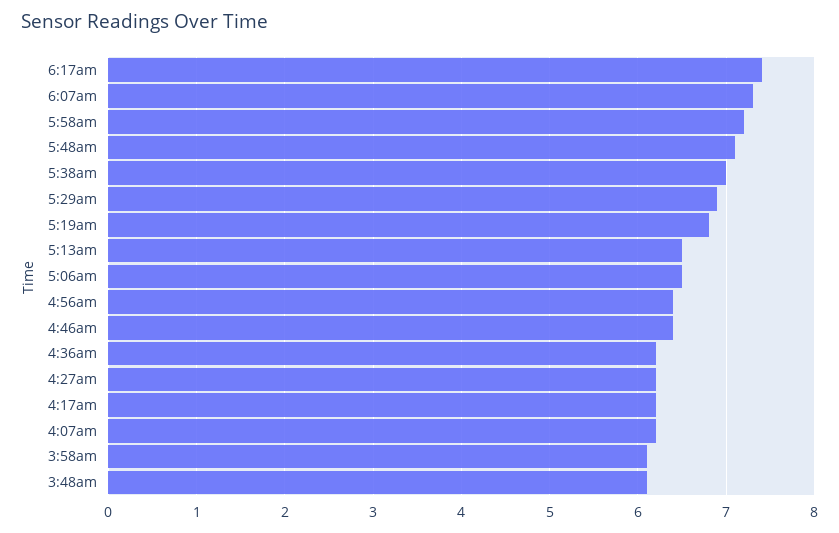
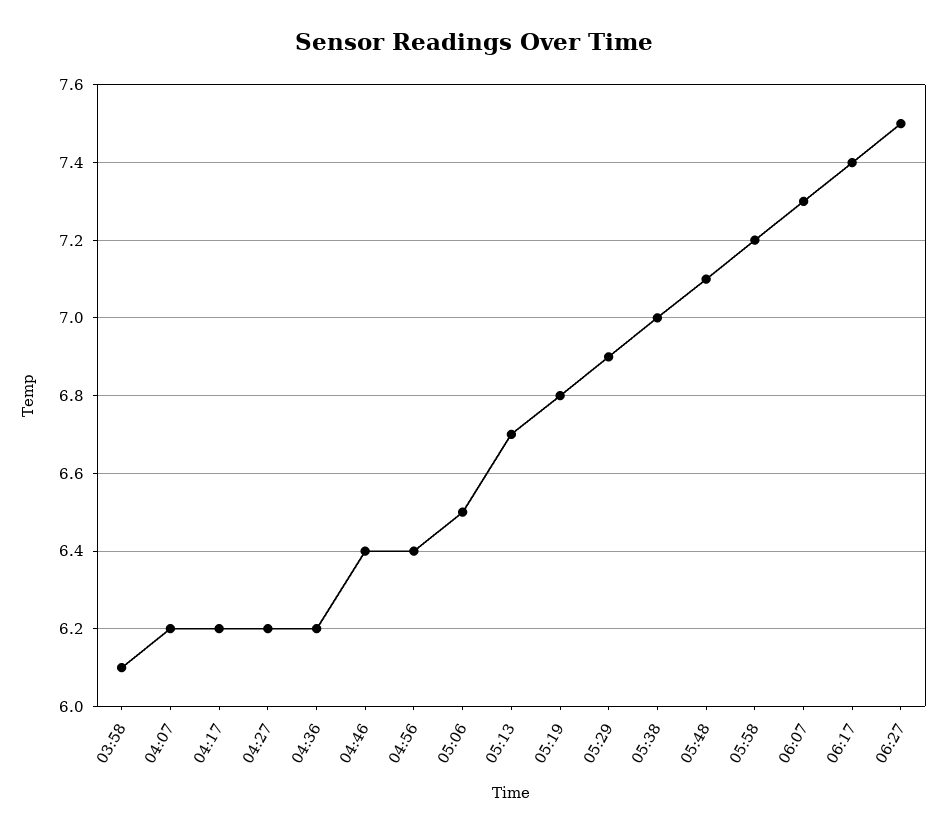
5:13am: 6.5 -> 6.7
3:48am: 6.1 -> none
06:27: none -> 7.5

